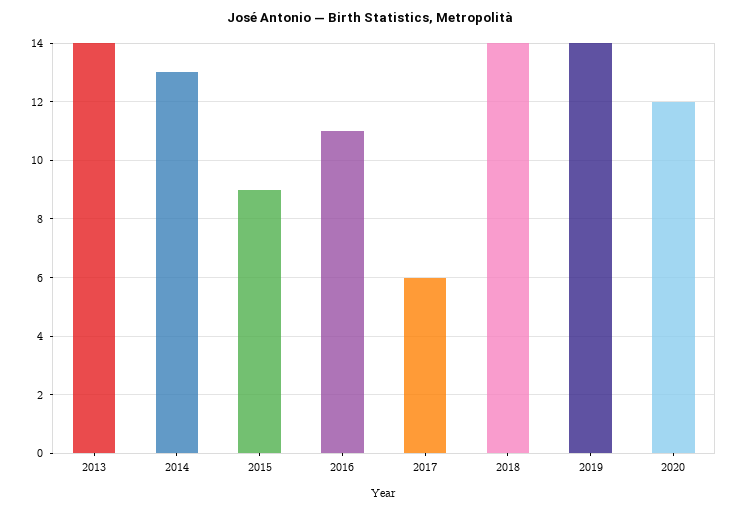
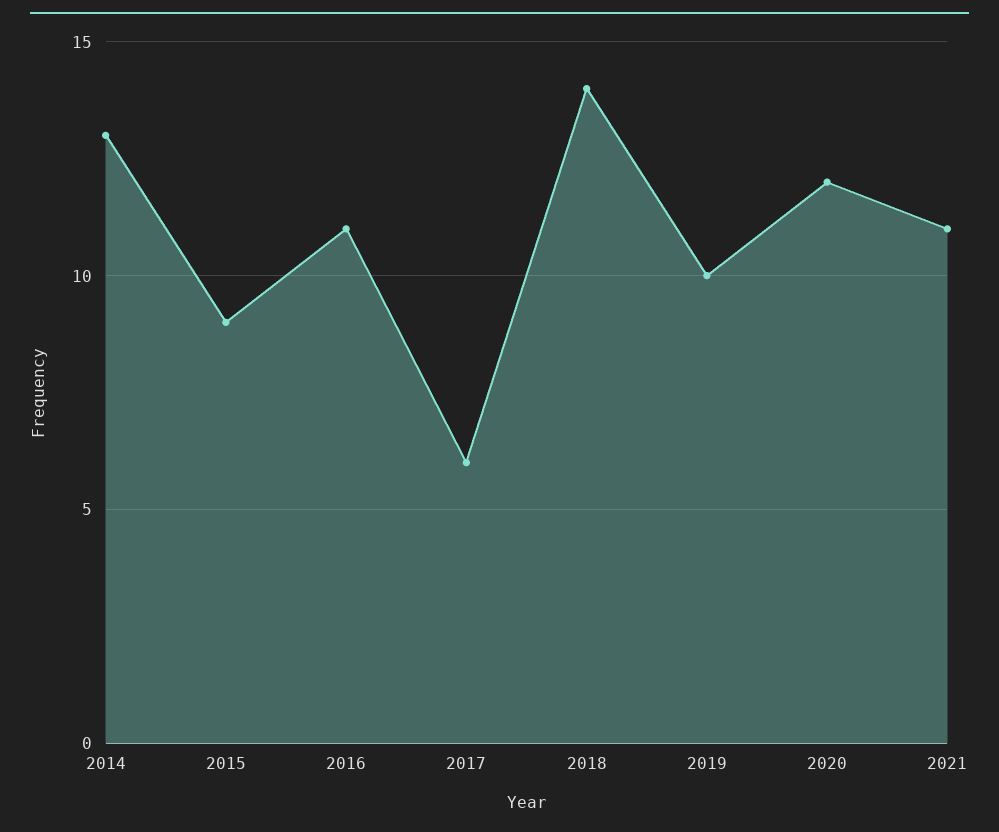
2013: 14 -> none
2019: 14 -> 10
2021: none -> 11

